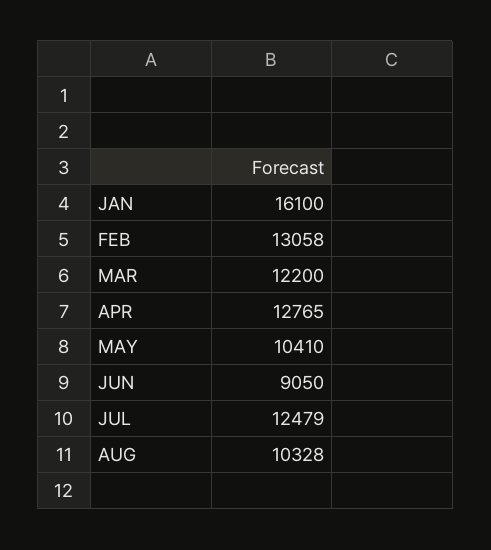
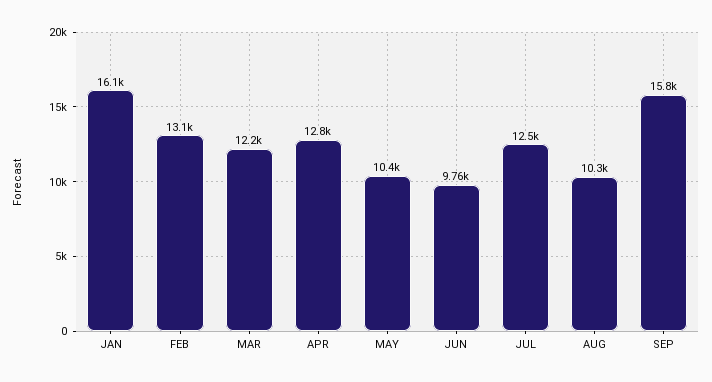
JUN: 9050 -> 9760
SEP: none -> 15800

